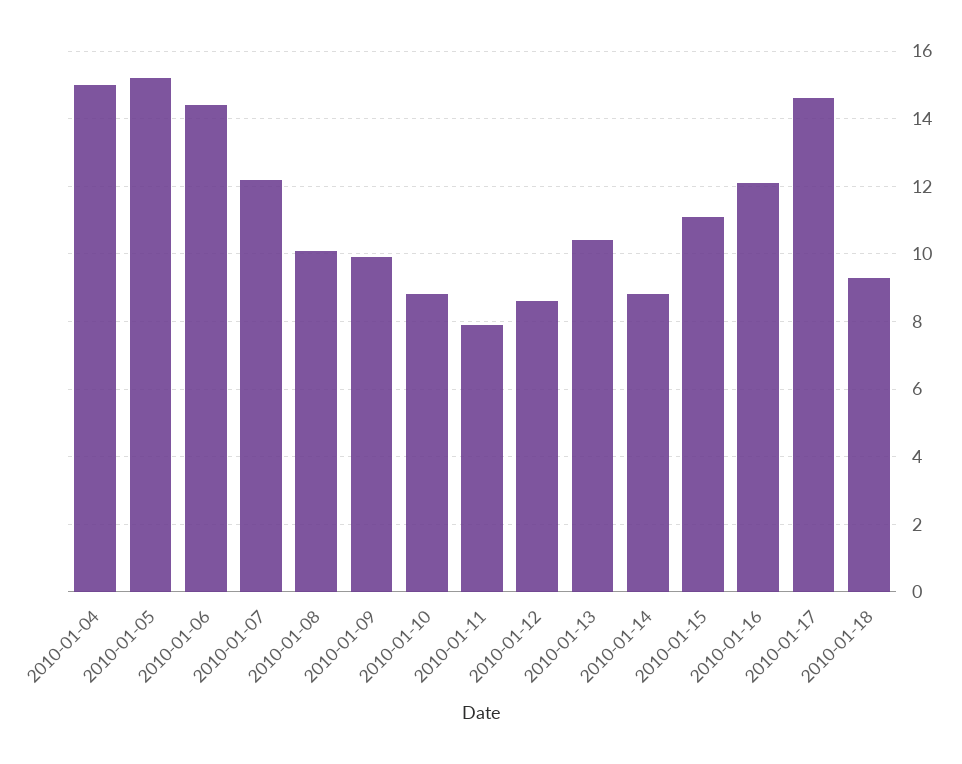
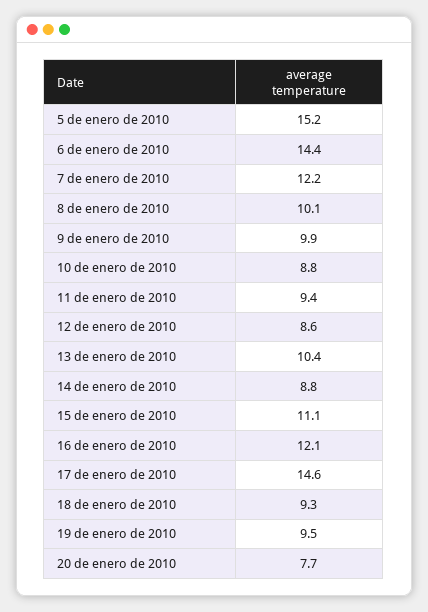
2010-01-04: 15 -> none
2010-01-11: 8 -> 9.4
19 de enero de 2010: none -> 9.5
20 de enero de 2010: none -> 7.7

